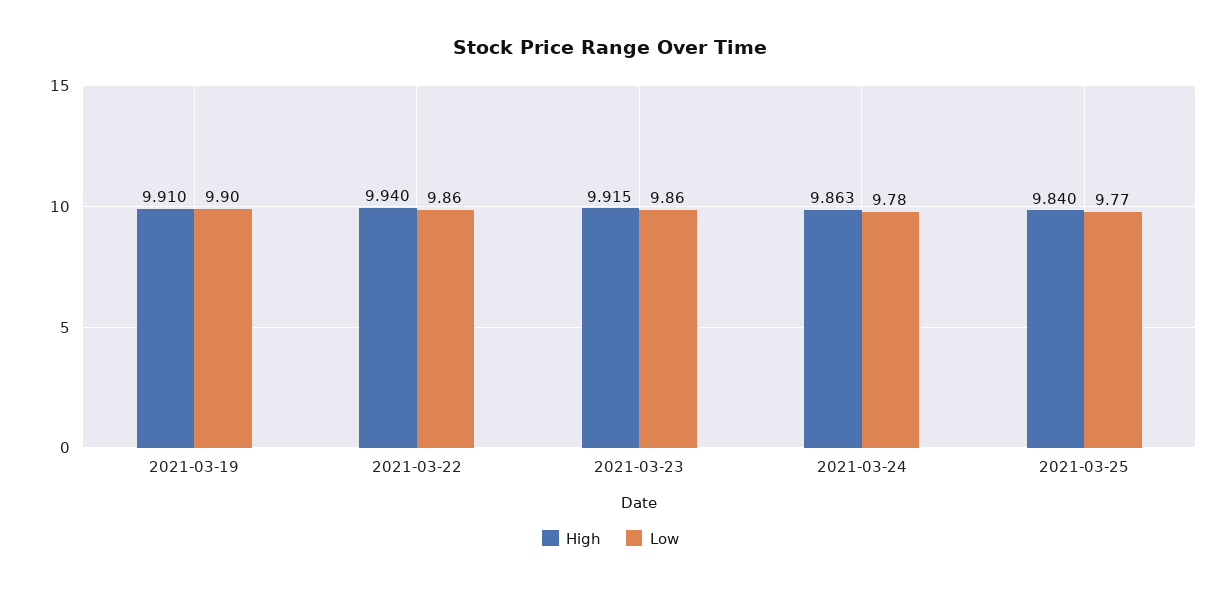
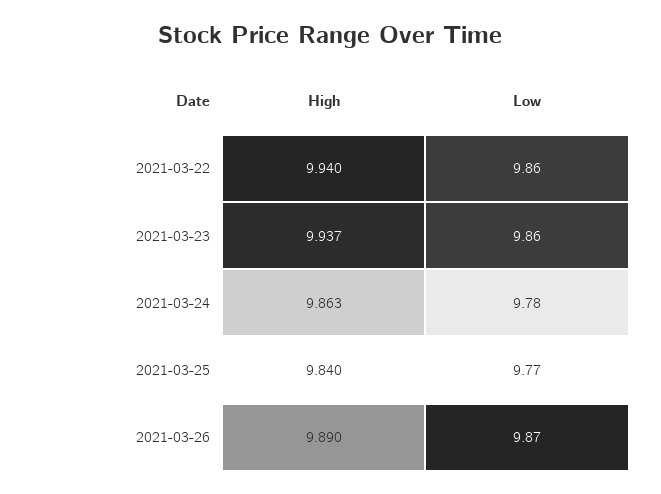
High, 2021-03-19: 9.91 -> none
Low, 2021-03-19: 9.9 -> none
High, 2021-03-23: 9.915 -> 9.937
High, 2021-03-26: none -> 9.89
Low, 2021-03-26: none -> 9.87

